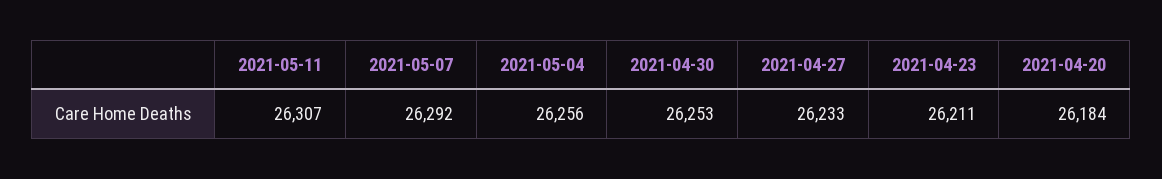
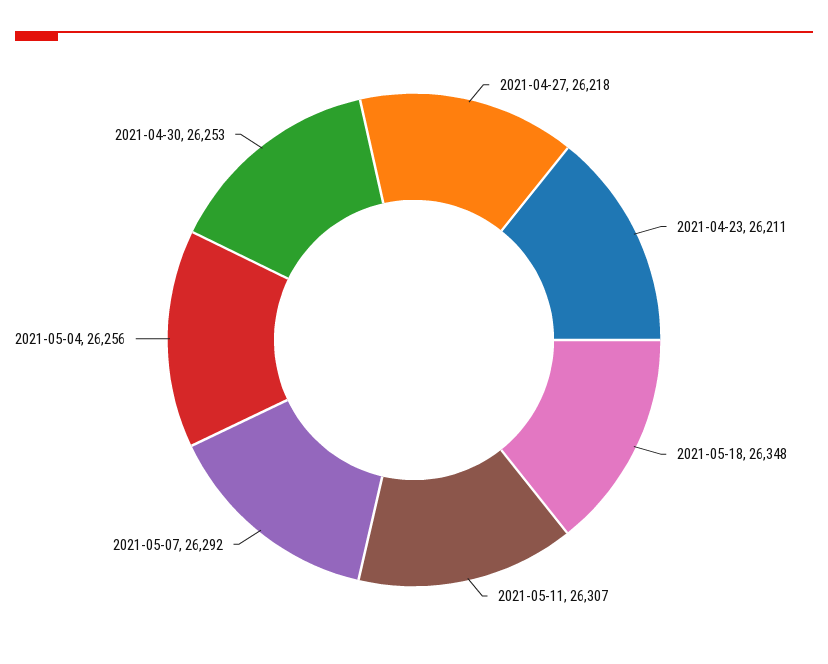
2021-04-27: 26233 -> 26218
2021-04-20: 26184 -> none
2021-05-18: none -> 26348

